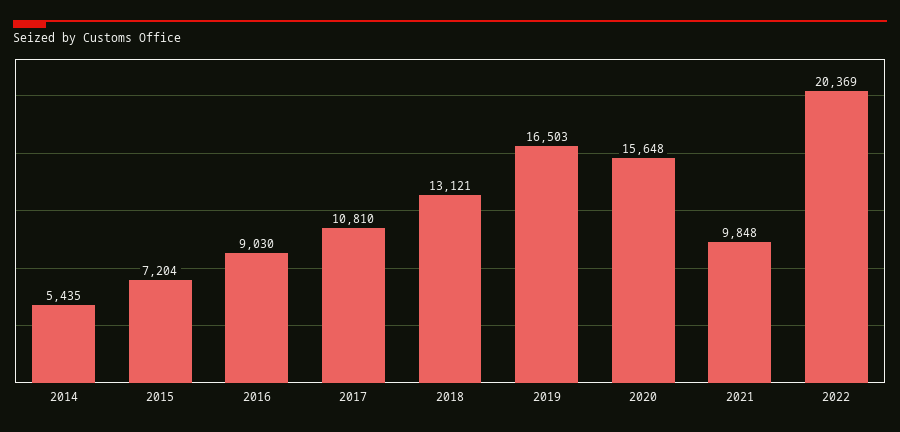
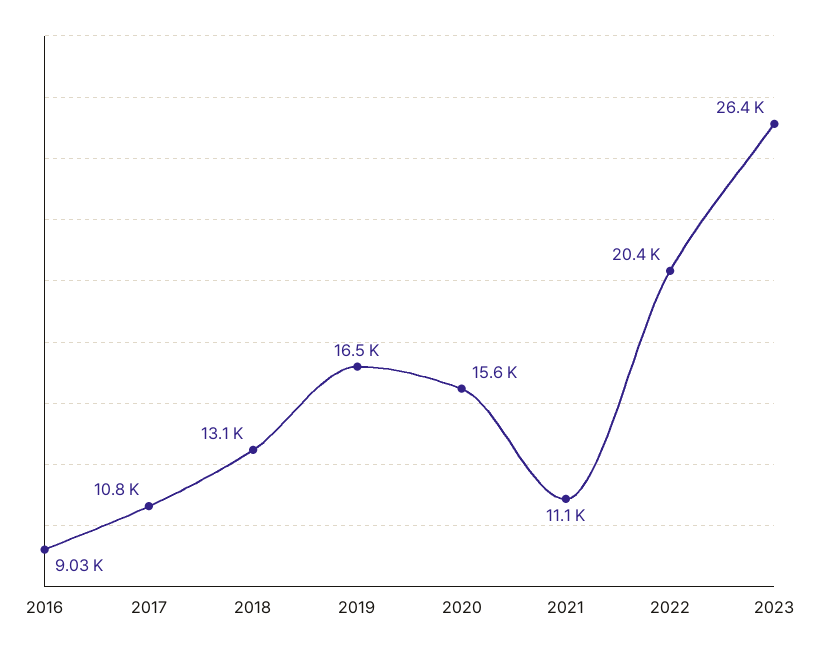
2014: 5435 -> none
2015: 7204 -> none
2021: 9848 -> 11100
2023: none -> 26400

